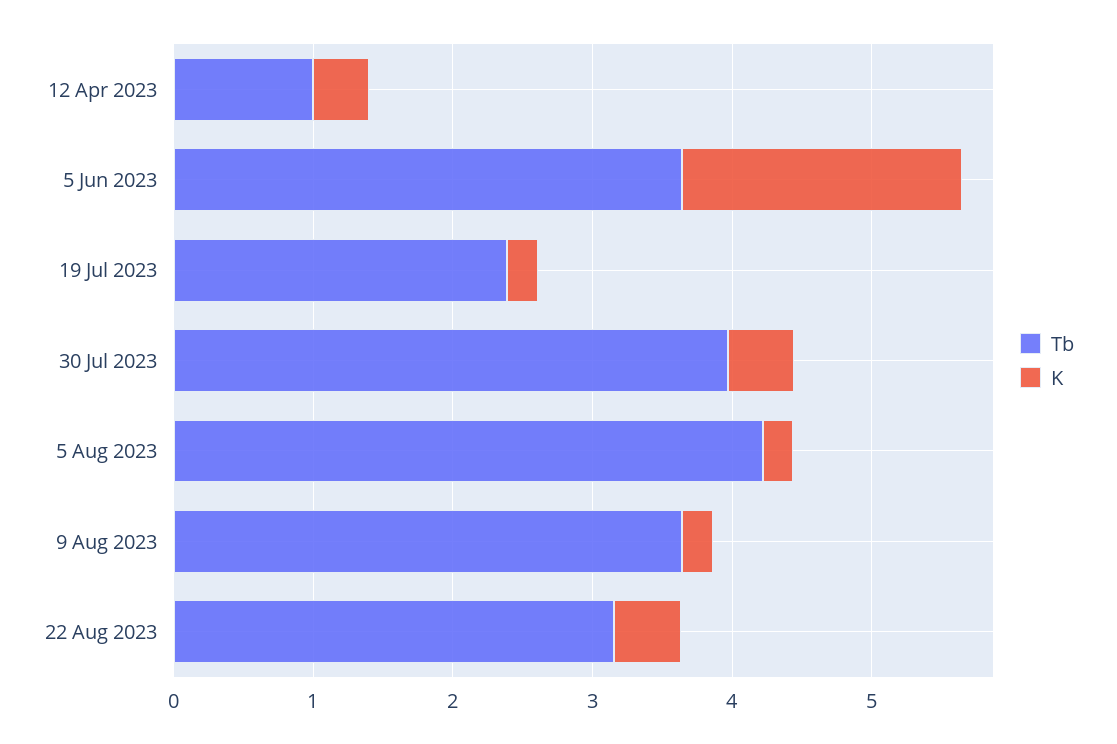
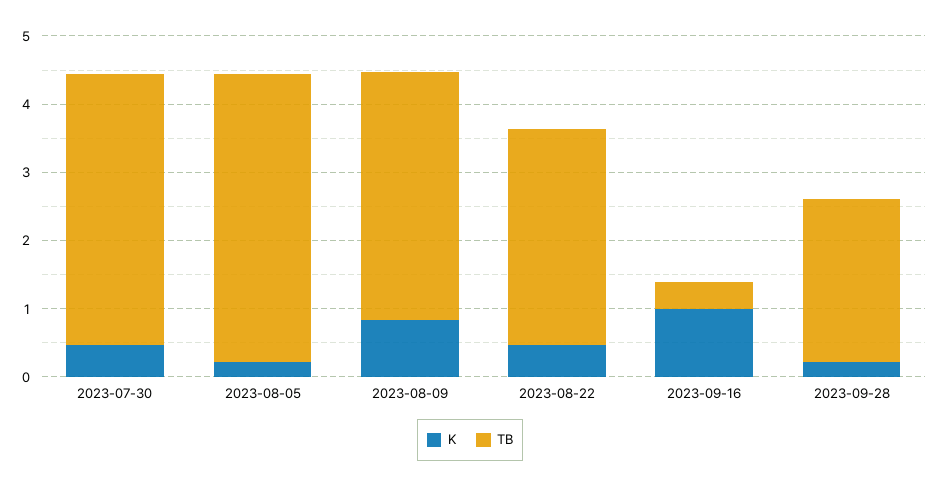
Tb, 12 Apr 2023: 1 -> none
K, 12 Apr 2023: 0.4 -> none
Tb, 5 Jun 2023: 3.6 -> none
K, 5 Jun 2023: 2 -> none
Tb, 19 Jul 2023: 2.4 -> none
K, 19 Jul 2023: 0.2 -> none
K, 9 Aug 2023: 0.2 -> 0.8
K, 2023-09-16: none -> 1
Tb, 2023-09-16: none -> 0.4
K, 2023-09-28: none -> 0.2
Tb, 2023-09-28: none -> 2.4

